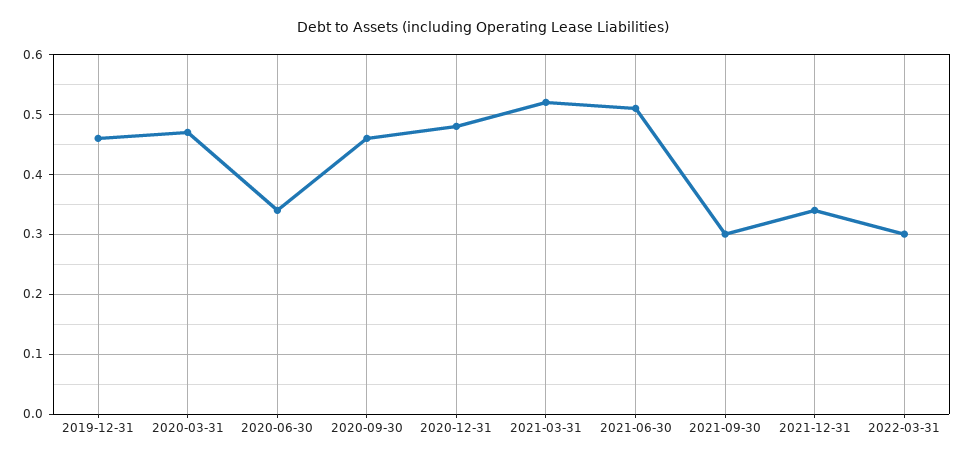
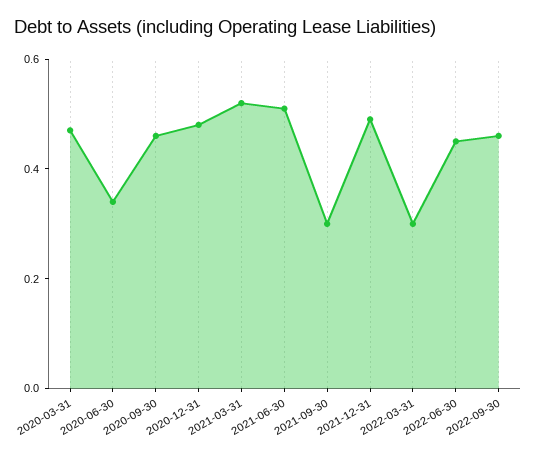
2019-12-31: 0.45 -> none
2021-12-31: 0.35 -> 0.5
2022-06-30: none -> 0.45
2022-09-30: none -> 0.45

